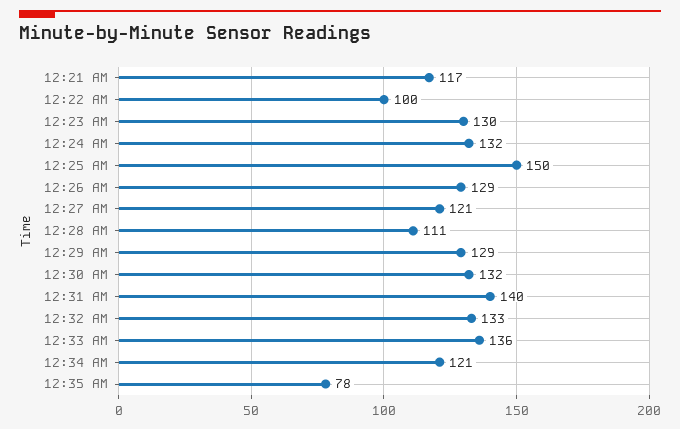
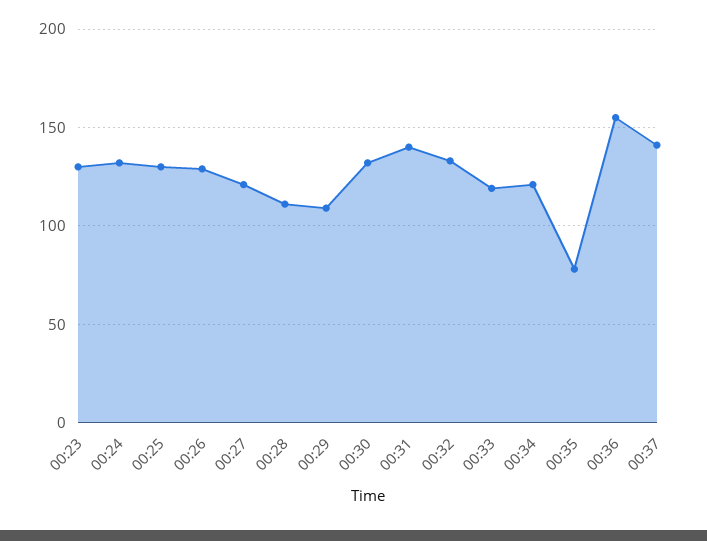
12:21 AM: 117 -> none
12:22 AM: 100 -> none
12:25 AM: 150 -> 130
12:29 AM: 129 -> 110
12:33 AM: 136 -> 120
00:36: none -> 155
00:37: none -> 140

